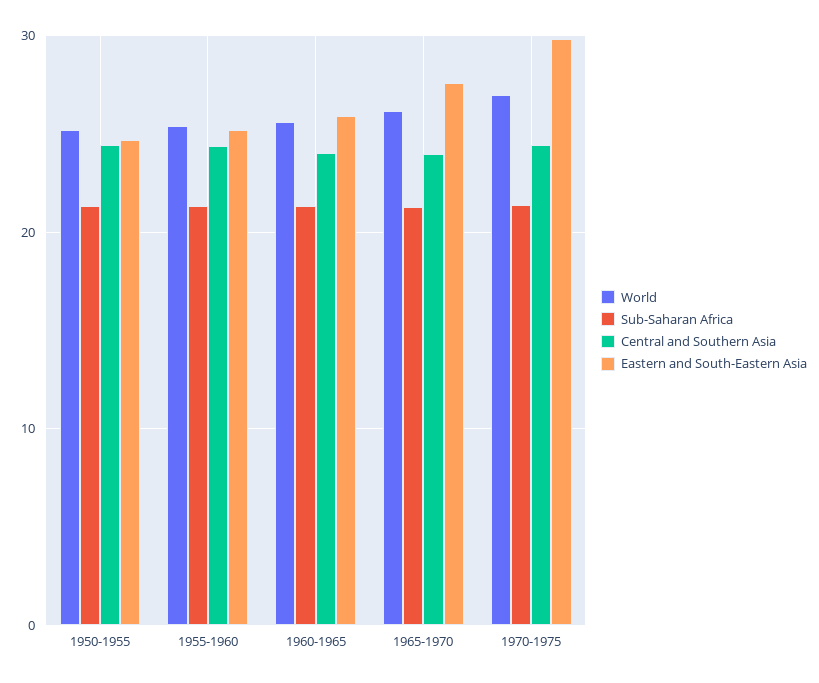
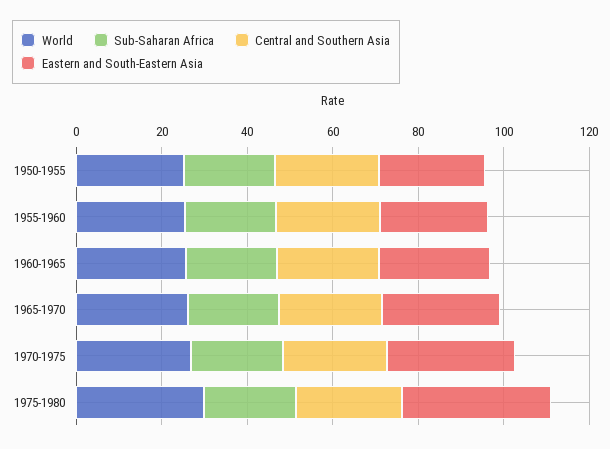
World, 1975-1980: none -> 30
Sub-Saharan Africa, 1975-1980: none -> 20
Central and Southern Asia, 1975-1980: none -> 25
Eastern and South-Eastern Asia, 1975-1980: none -> 35

